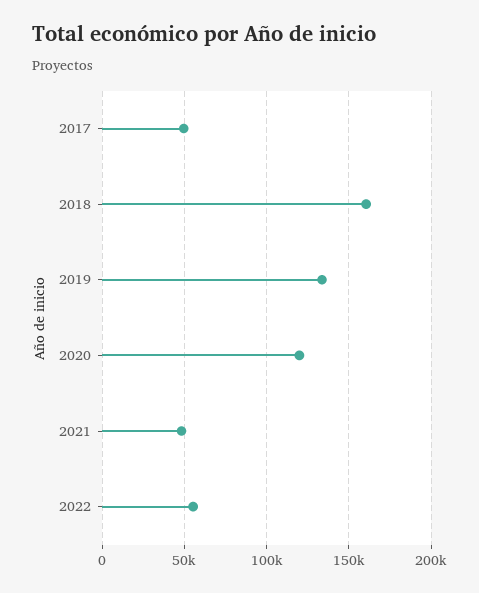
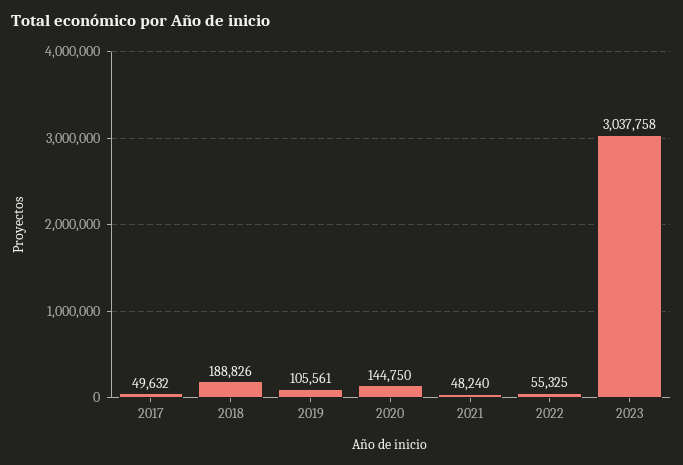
2018: 160000 -> 188826
2019: 135000 -> 105561
2020: 120000 -> 144750
2023: none -> 3037758

